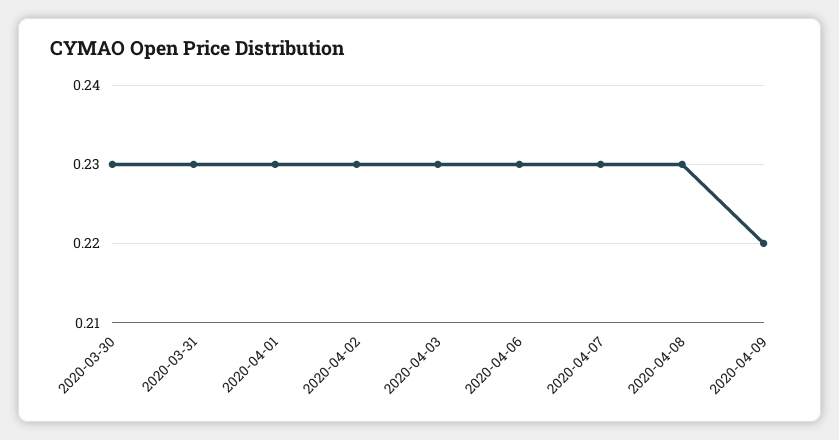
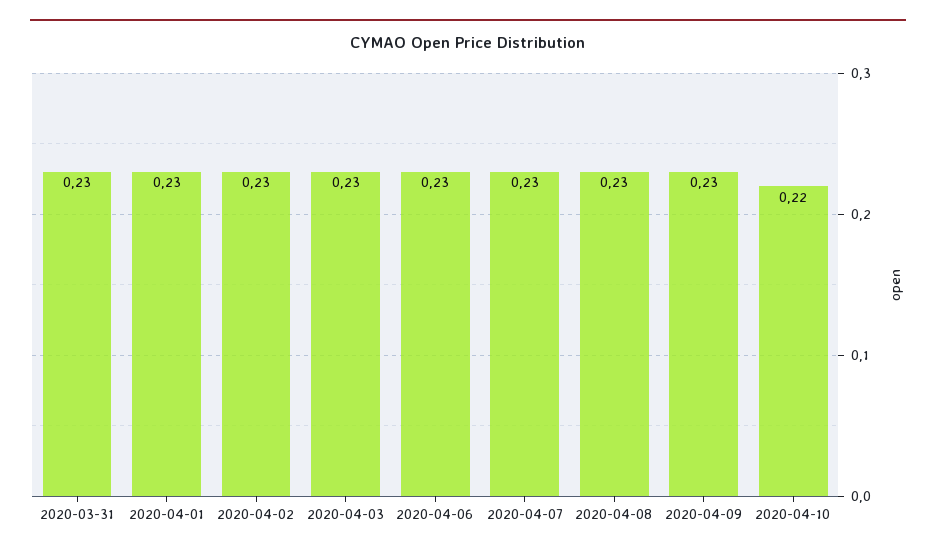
2020-03-30: 0.23 -> none
2020-04-09: 0.22 -> 0.23
2020-04-10: none -> 0.22

